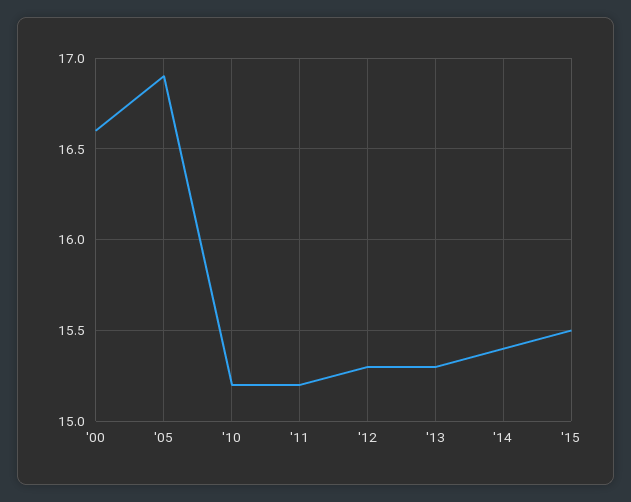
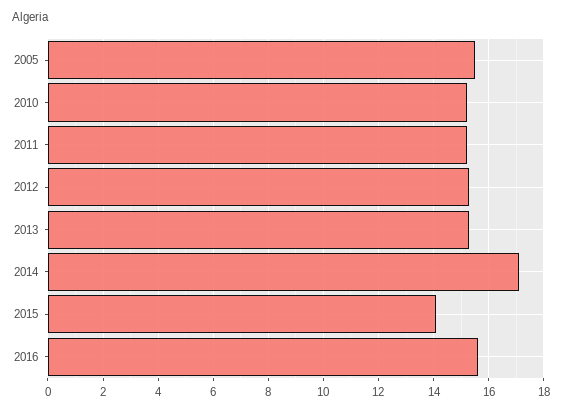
'00: 16.6 -> none
'05: 16.9 -> 15.5
'14: 15.4 -> 17
'15: 15.5 -> 14
2016: none -> 15.5

